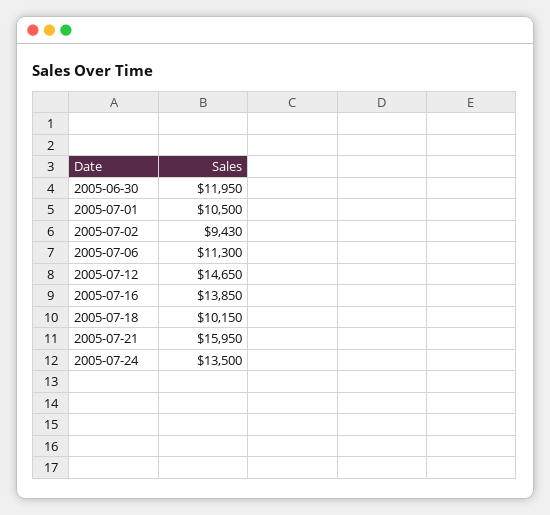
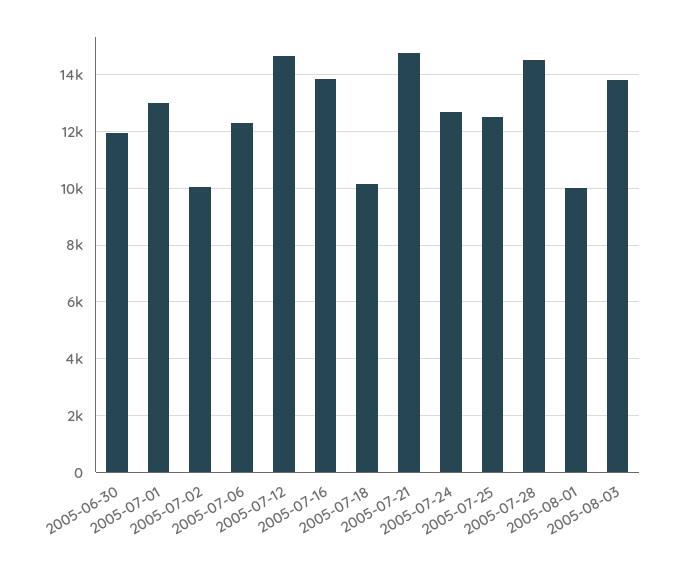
2005-07-01: 10500 -> 13000
2005-07-02: 9430 -> 10000
2005-07-06: 11300 -> 12250
2005-07-21: 15950 -> 14750
2005-07-24: 13500 -> 12750
2005-07-25: none -> 12500
2005-07-28: none -> 14500
2005-08-01: none -> 10000
2005-08-03: none -> 13750

